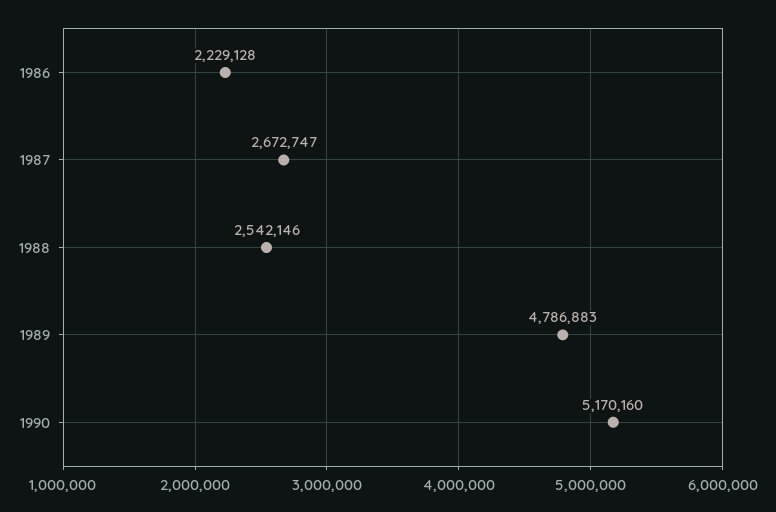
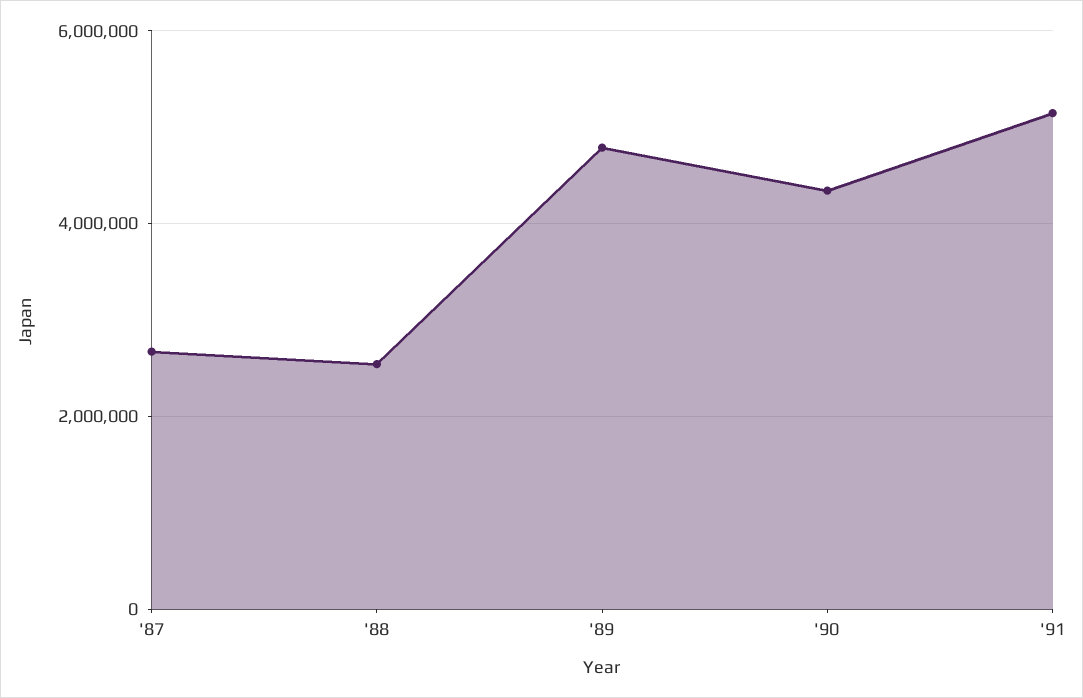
1986: 2229128 -> none
1990: 5170160 -> 4400000
'91: none -> 5200000

